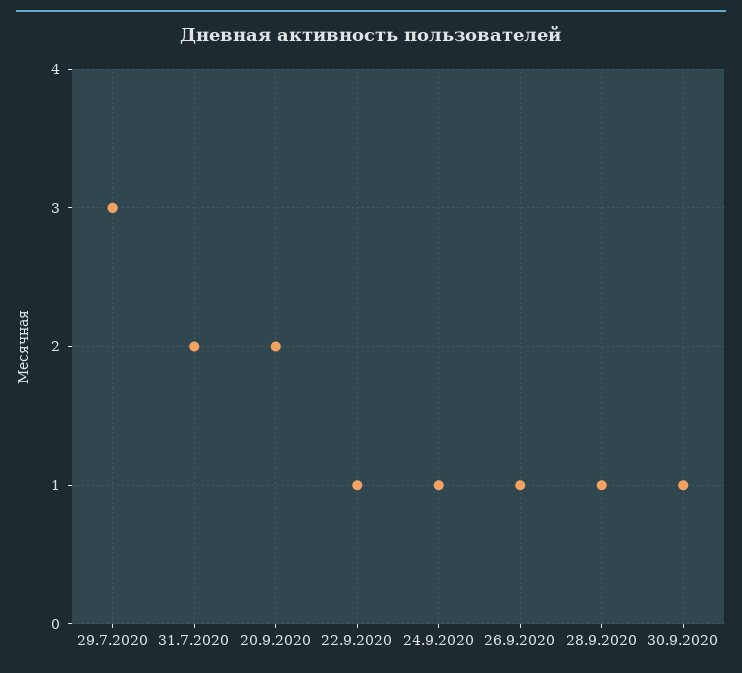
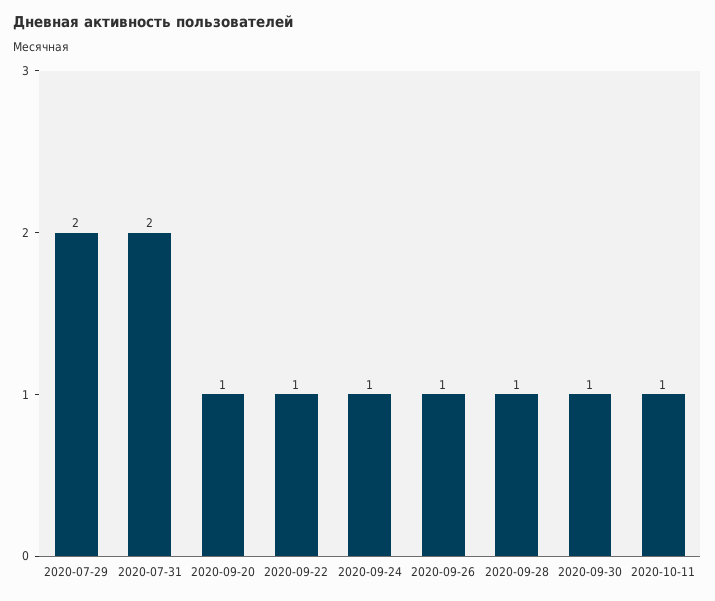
29.7.2020: 3 -> 2
20.9.2020: 2 -> 1
2020-10-11: none -> 1

